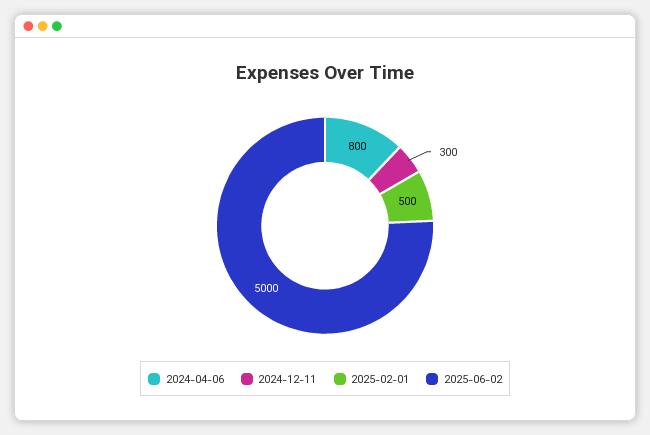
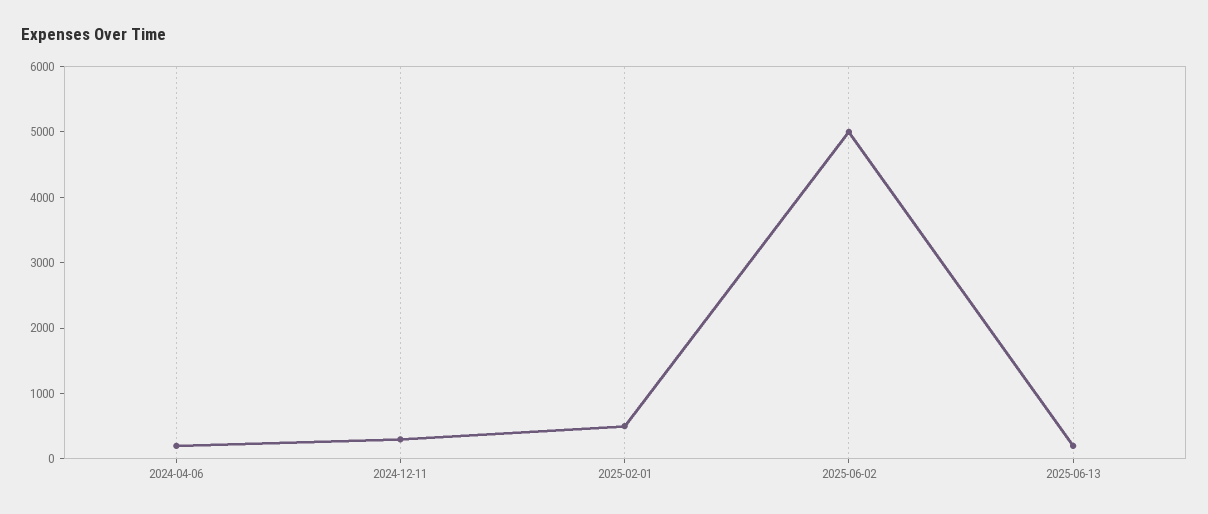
2024-04-06: 800 -> 200
2025-06-13: none -> 200

